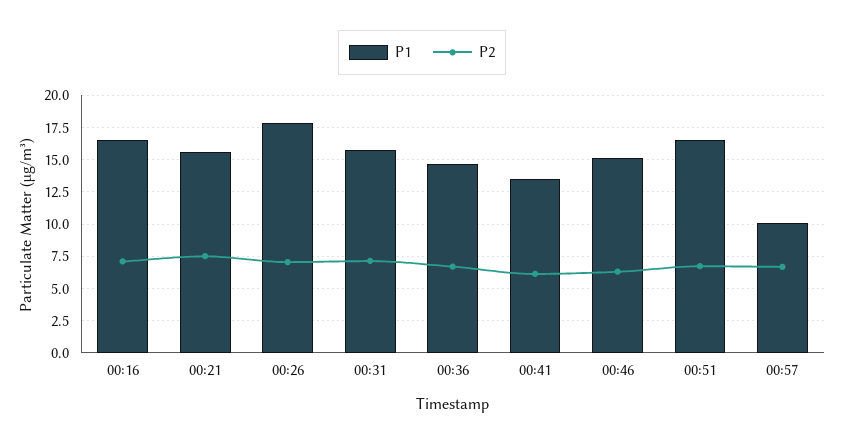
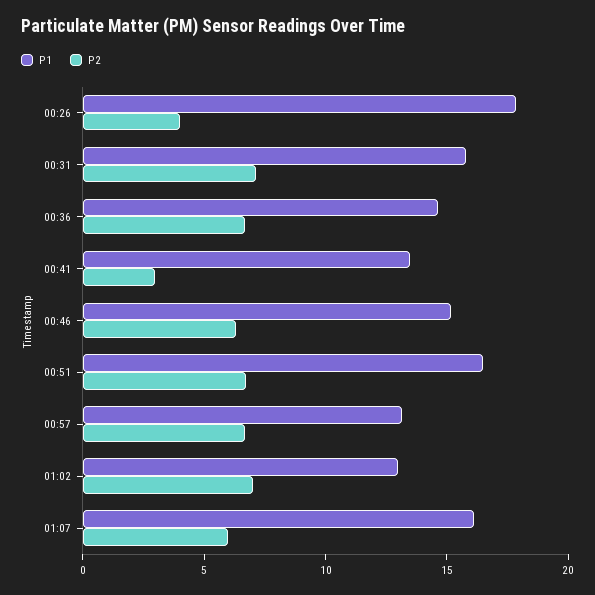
P1, 00:16: 16.5 -> none
P2, 00:16: 7 -> none
P1, 00:21: 15.5 -> none
P2, 00:21: 7.5 -> none
P2, 00:26: 7 -> 4
P2, 00:41: 6 -> 3
P1, 00:57: 10 -> 13
P1, 01:02: none -> 13
P2, 01:02: none -> 7
P1, 01:07: none -> 16
P2, 01:07: none -> 6

